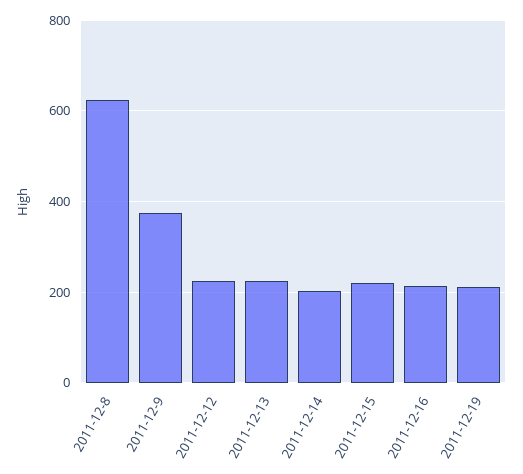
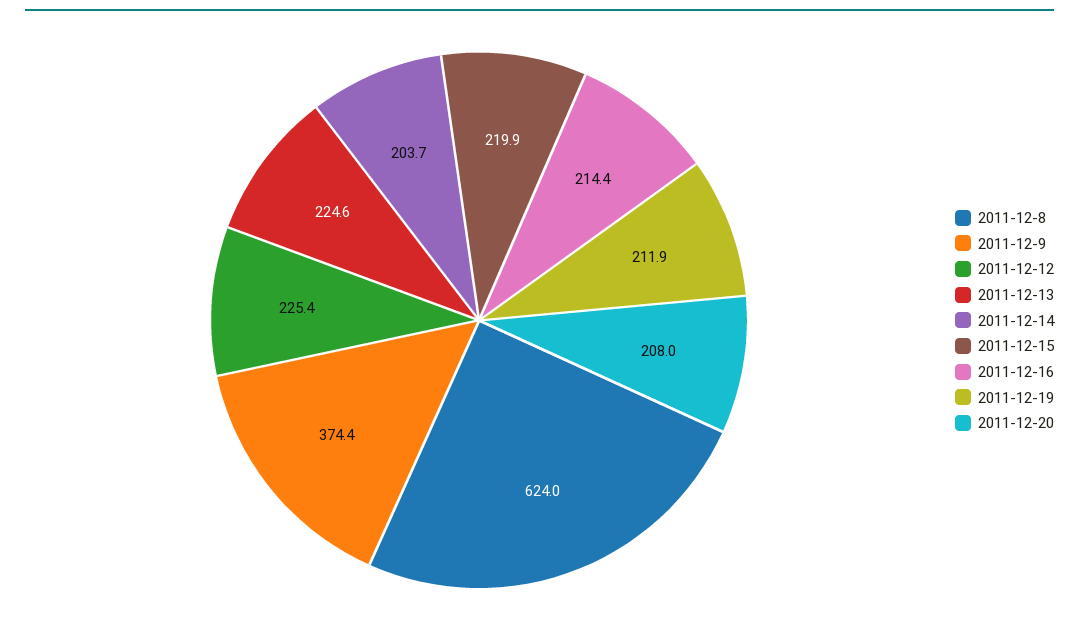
2011-12-20: none -> 208

